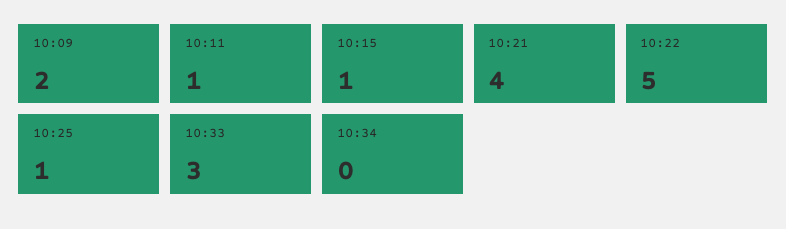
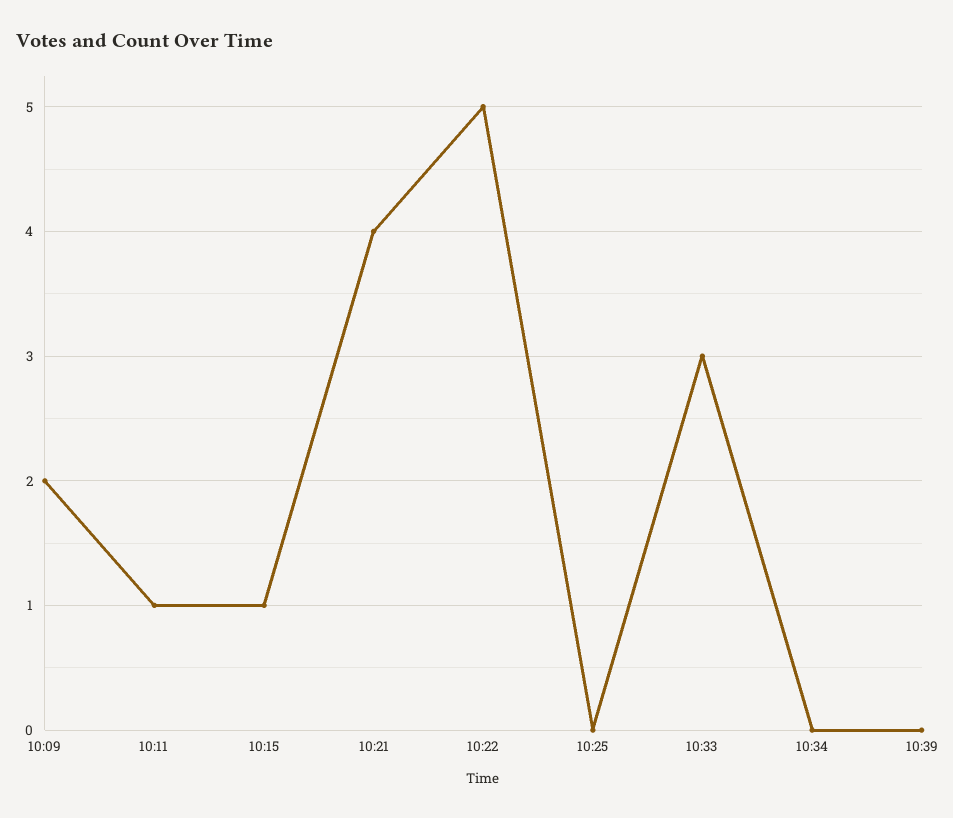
10:25: 1 -> 0
10:39: none -> 0

